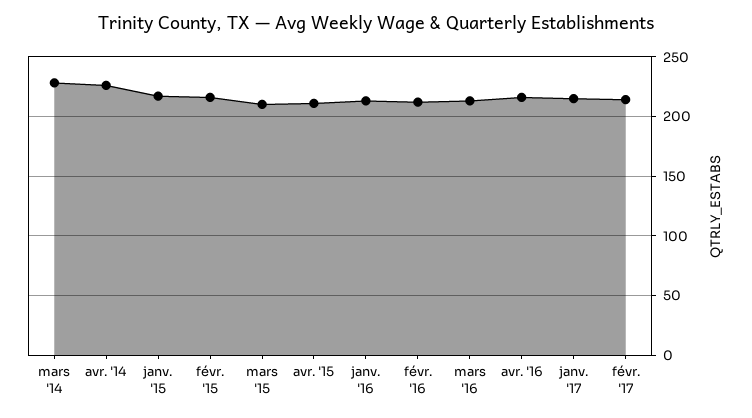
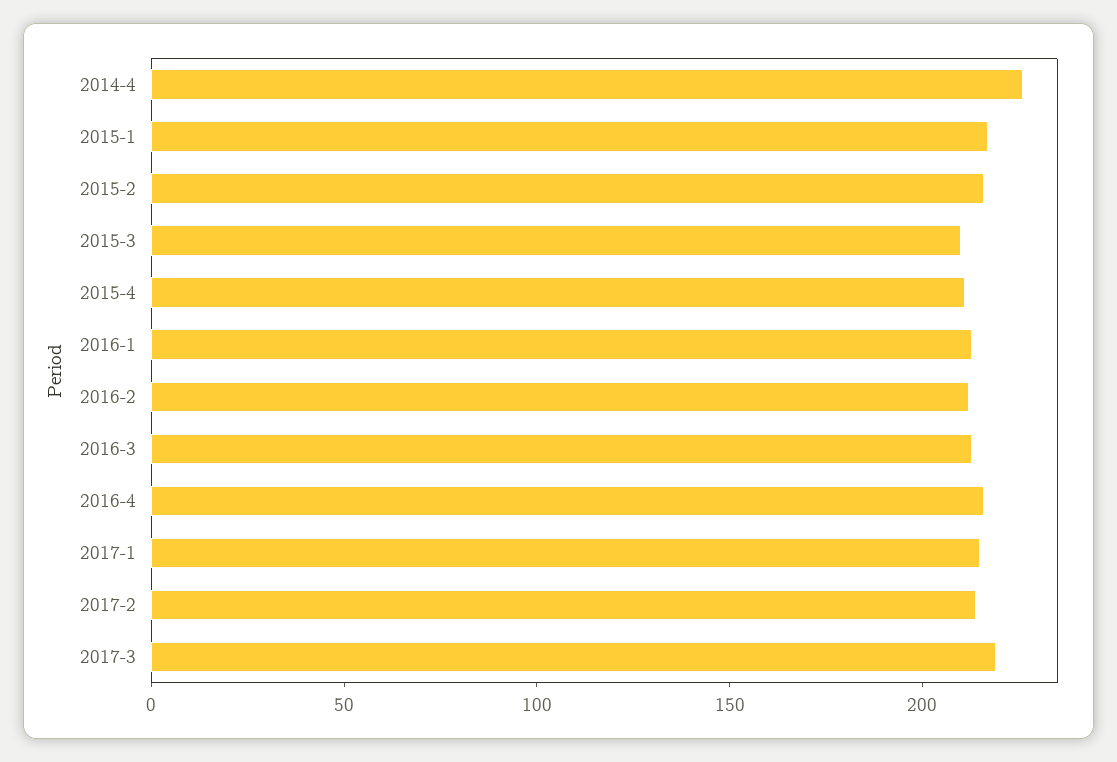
mars '14: 230 -> none
2017-3: none -> 220

